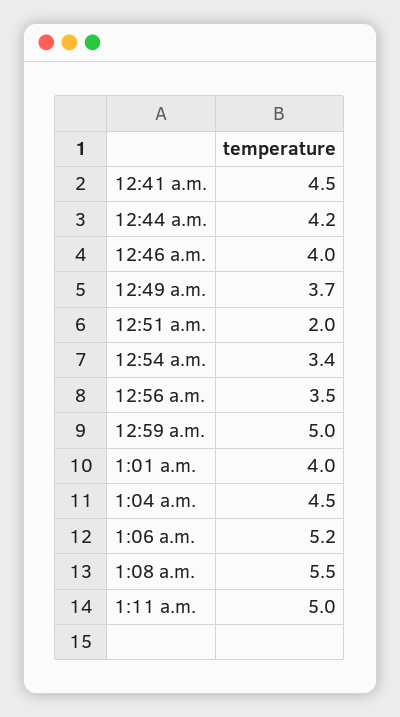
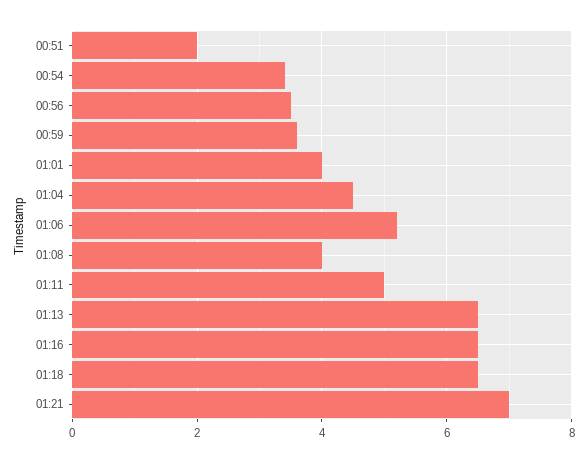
12:41 a.m.: 4.5 -> none
12:44 a.m.: 4.2 -> none
12:46 a.m.: 4 -> none
12:49 a.m.: 3.7 -> none
12:59 a.m.: 5 -> 3.5
1:08 a.m.: 5.5 -> 4
01:13: none -> 6.5
01:16: none -> 6.5
01:18: none -> 6.5
01:21: none -> 7

